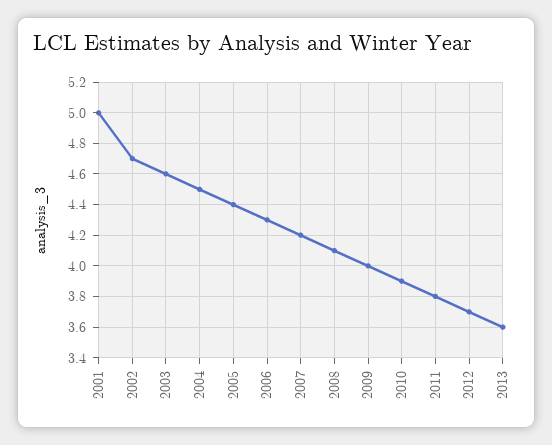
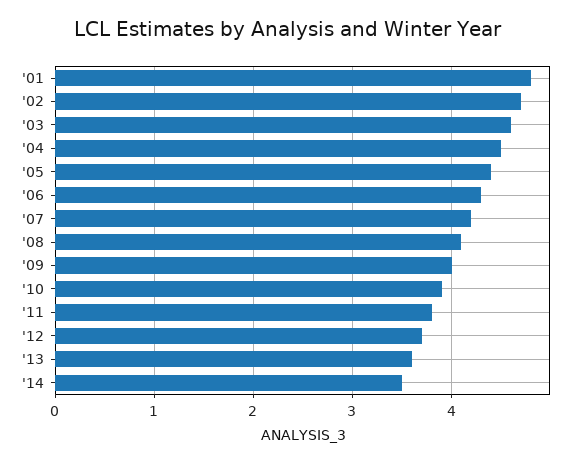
2001: 5 -> 4.8
'14: none -> 3.5

